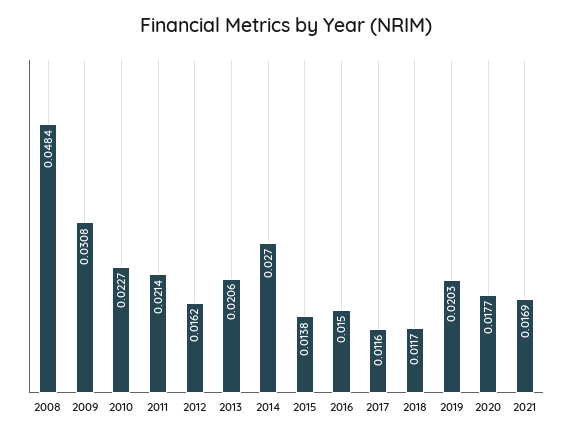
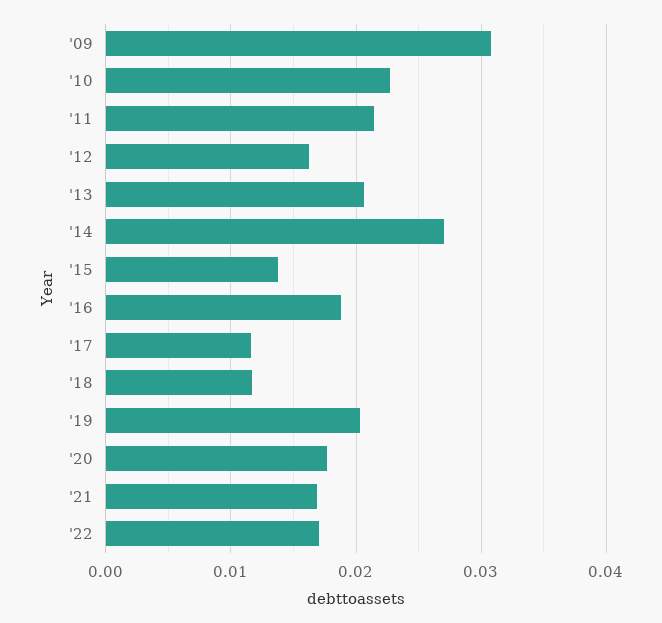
2008: 0.0484 -> none
2016: 0.015 -> 0.019
'22: none -> 0.017

